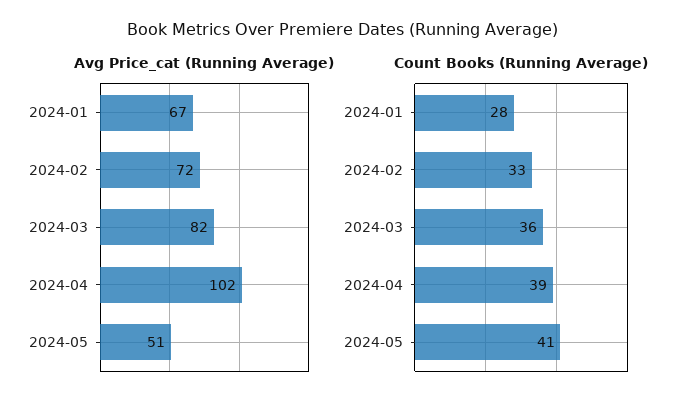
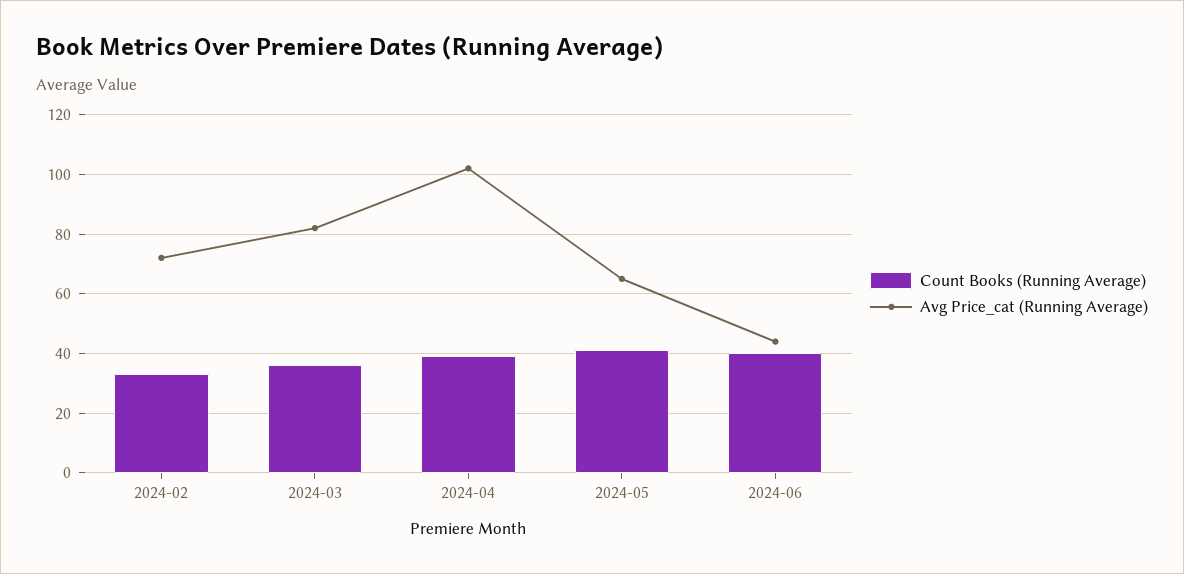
Avg Price_cat (Running Average), 2024-01: 67 -> none
Avg Price_cat (Running Average), 2024-05: 51 -> 65
Count Books (Running Average), 2024-01: 28 -> none
Count Books (Running Average), 2024-06: none -> 40
Avg Price_cat (Running Average), 2024-06: none -> 45

